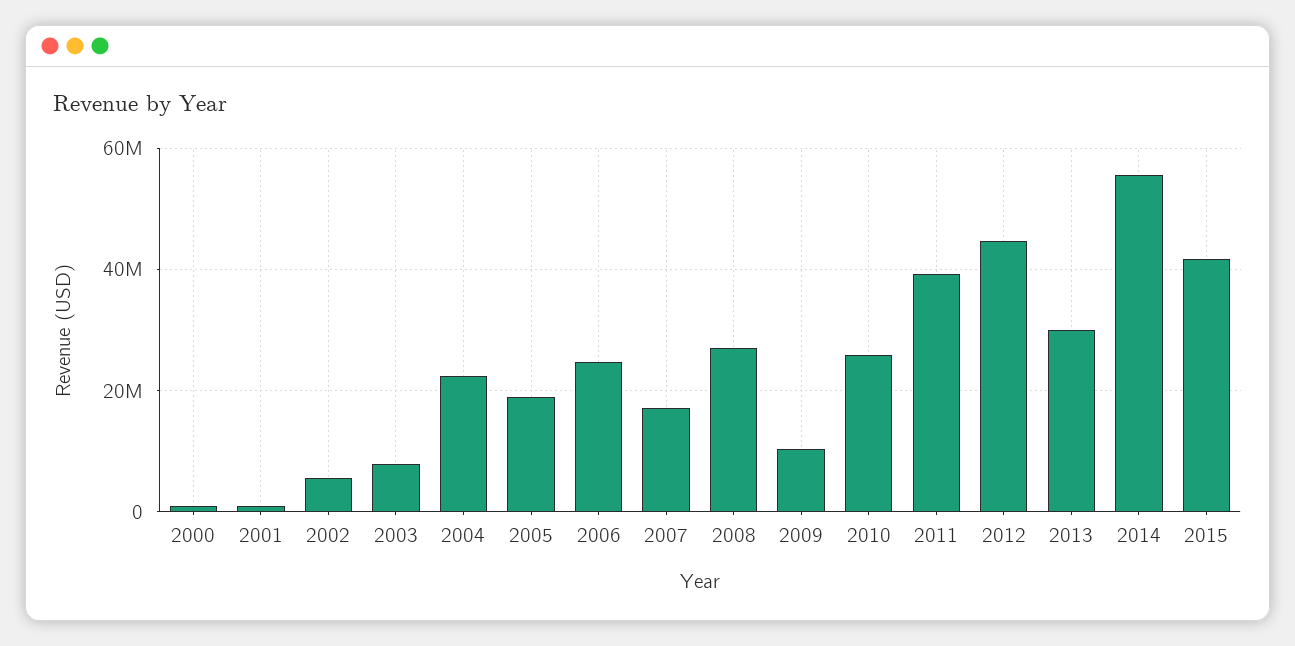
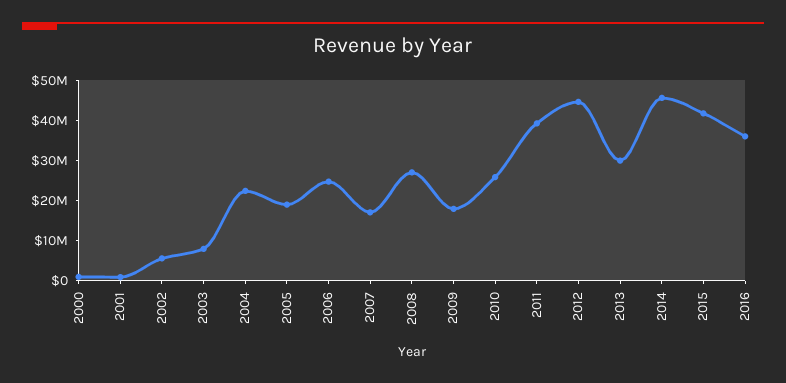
2009: 10000000 -> 18000000
2014: 56000000 -> 46000000
2016: none -> 36000000

